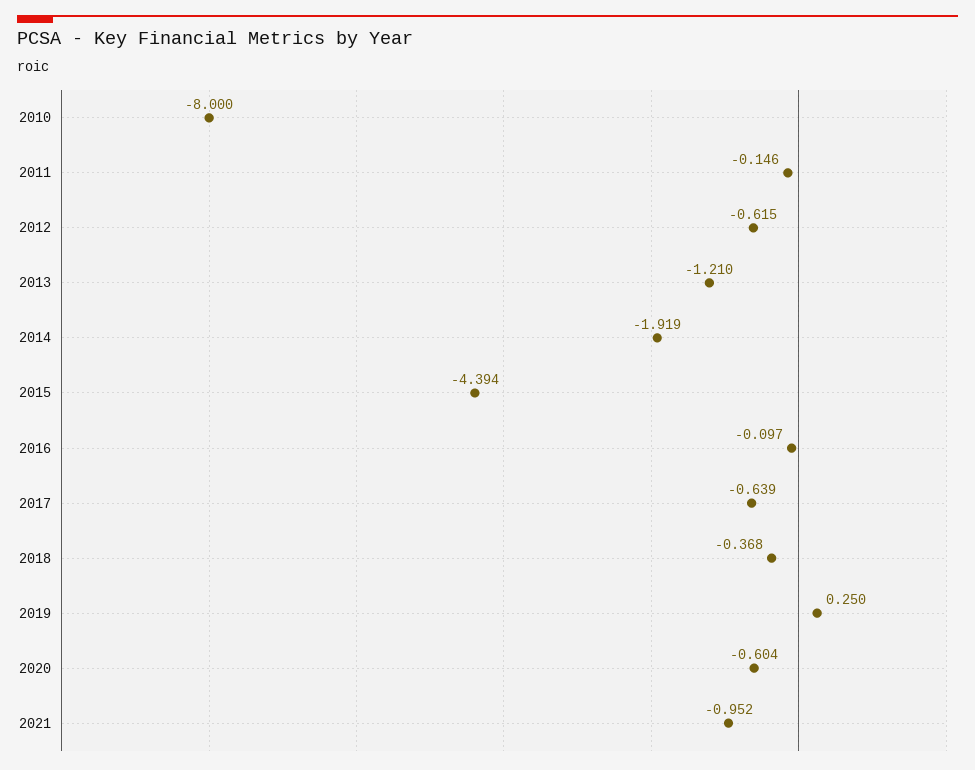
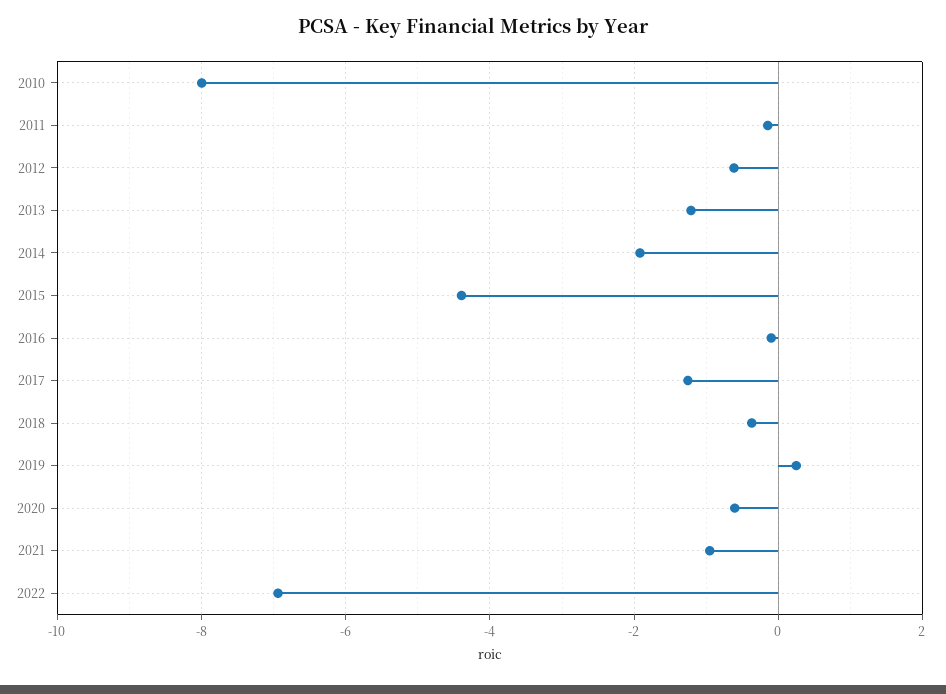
2017: -0.639 -> -1.2
2022: none -> -7

